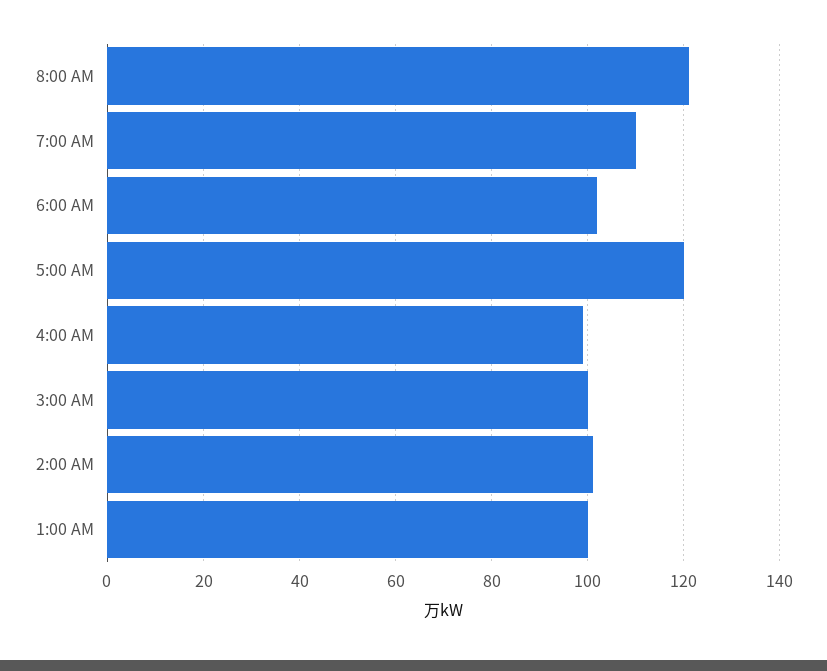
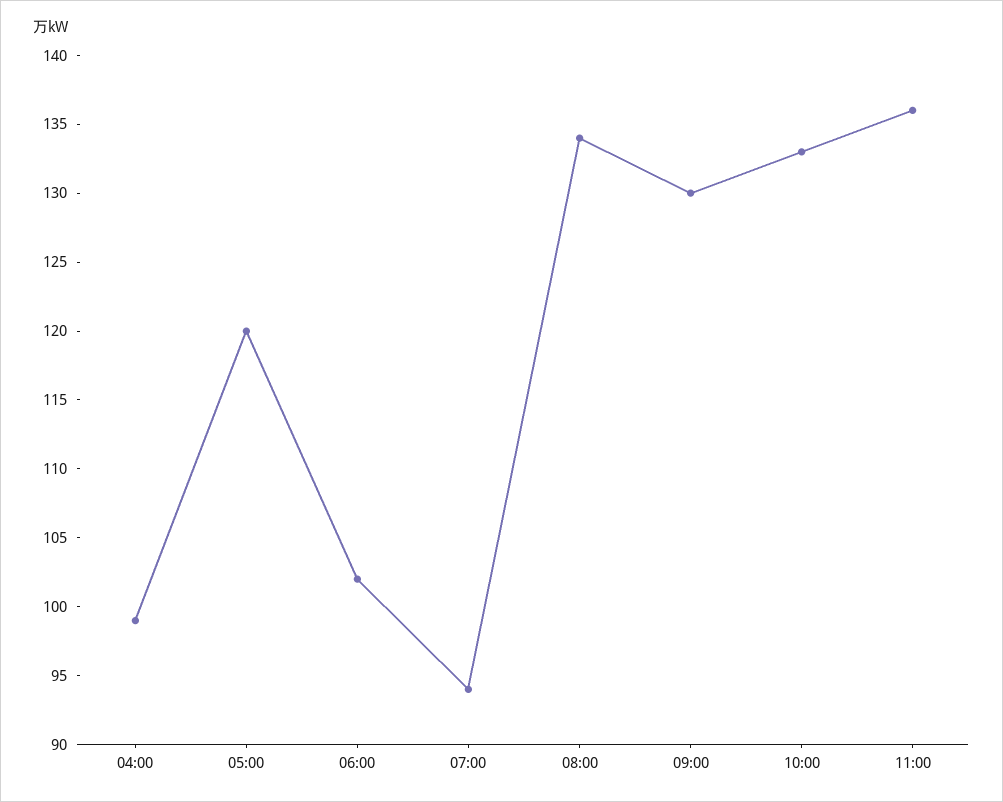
8:00 AM: 120 -> 134
7:00 AM: 110 -> 94
3:00 AM: 100 -> none
2:00 AM: 100 -> none
1:00 AM: 100 -> none
09:00: none -> 130
10:00: none -> 133
11:00: none -> 136

